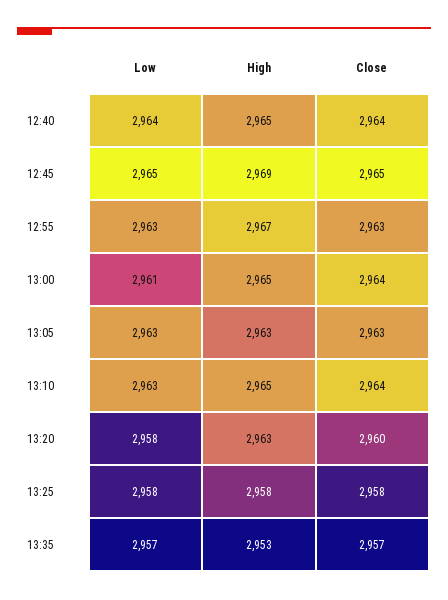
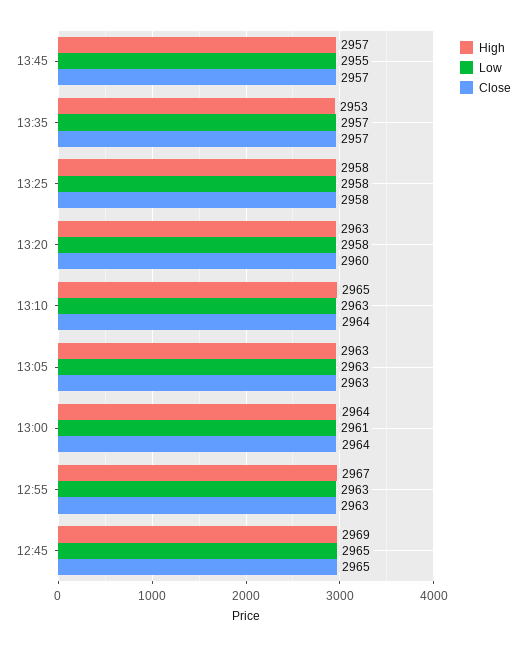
Low, 12:40: 2964 -> none
High, 12:40: 2965 -> none
Close, 12:40: 2964 -> none
High, 13:00: 2965 -> 2964
High, 13:45: none -> 2957
Low, 13:45: none -> 2955
Close, 13:45: none -> 2957

